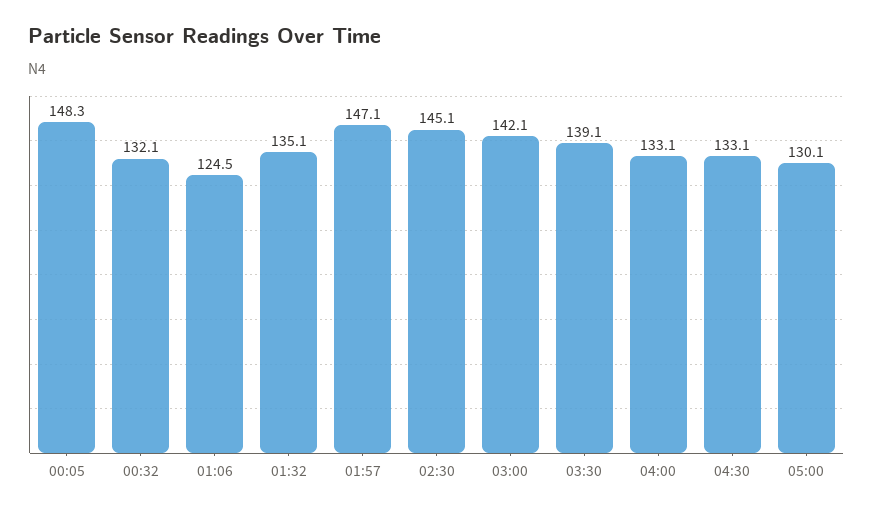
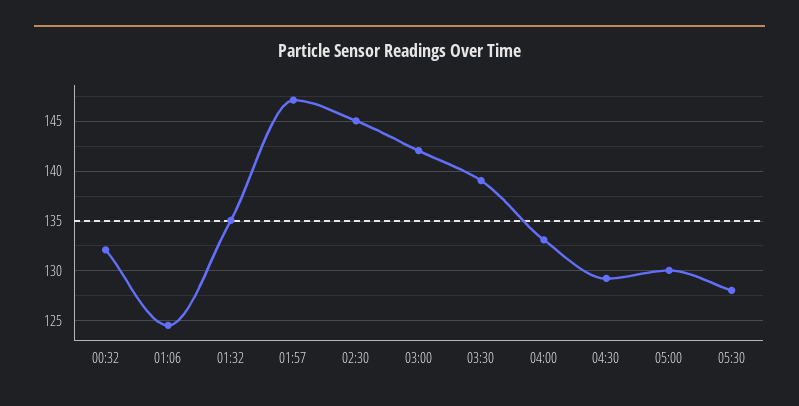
00:05: 148.3 -> none
04:30: 133.1 -> 129
05:30: none -> 128

